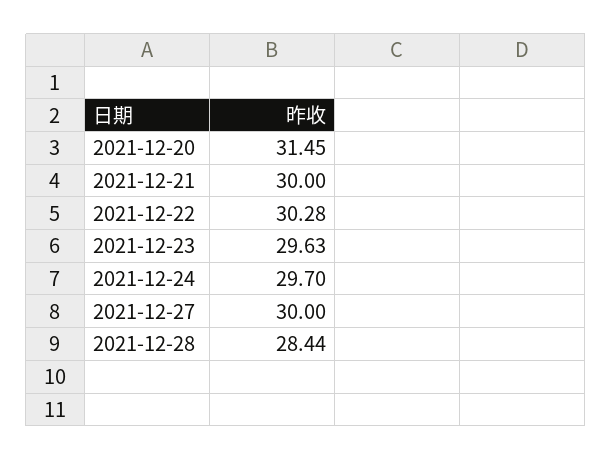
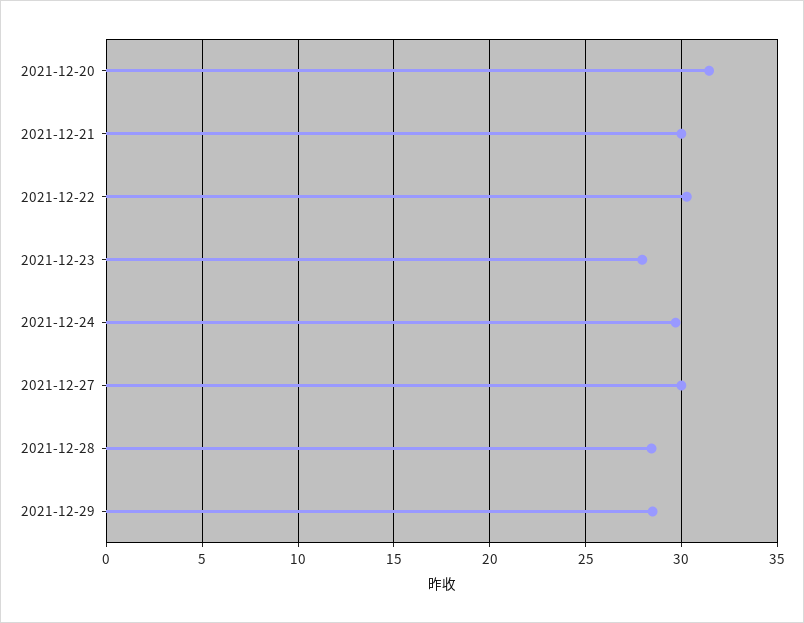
2021-12-23: 29.63 -> 28
2021-12-29: none -> 28.5

